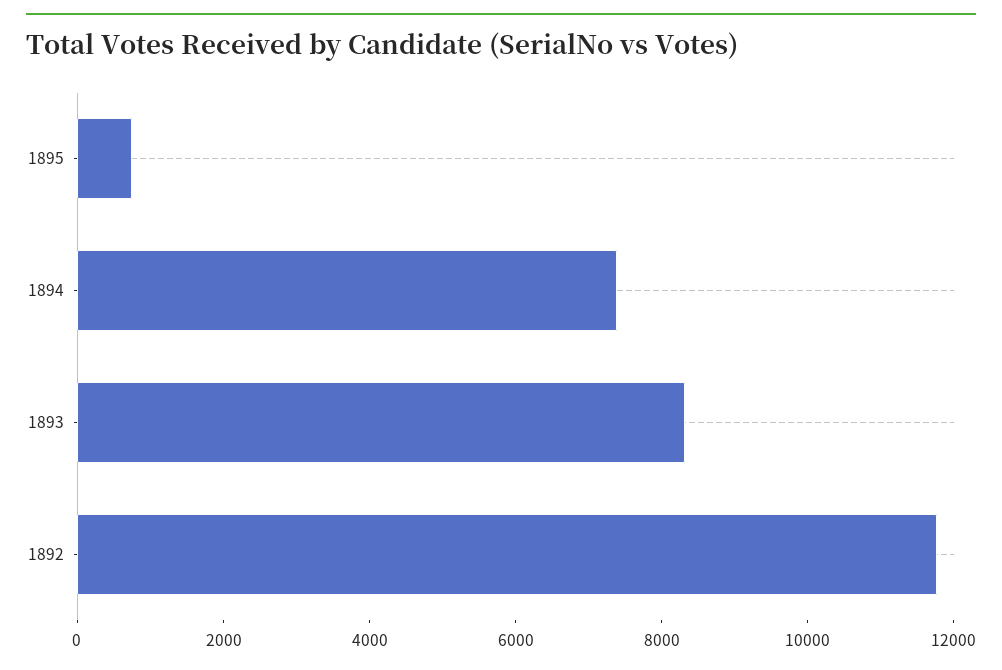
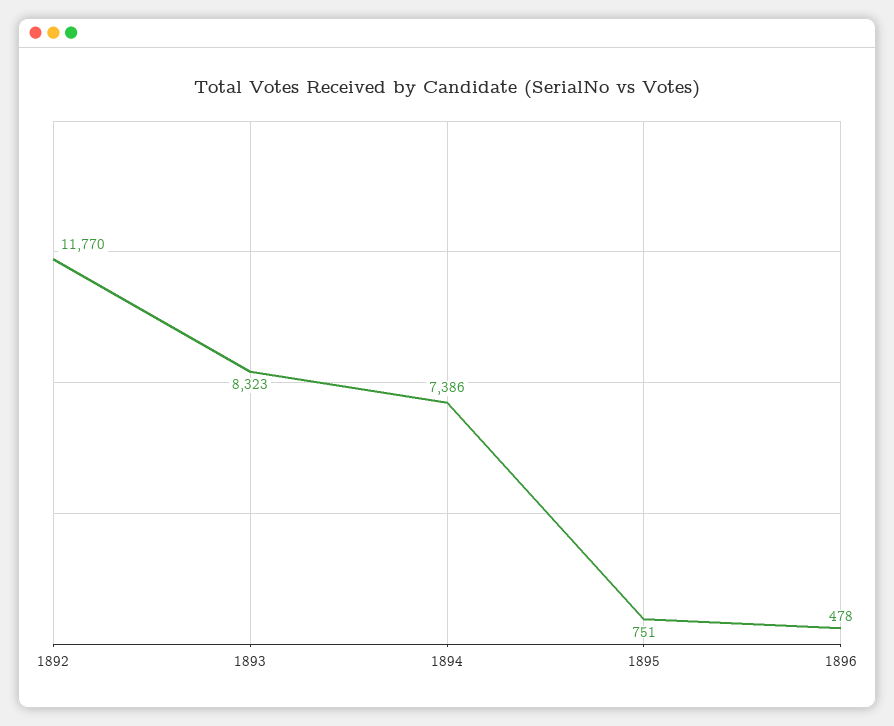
1896: none -> 478

